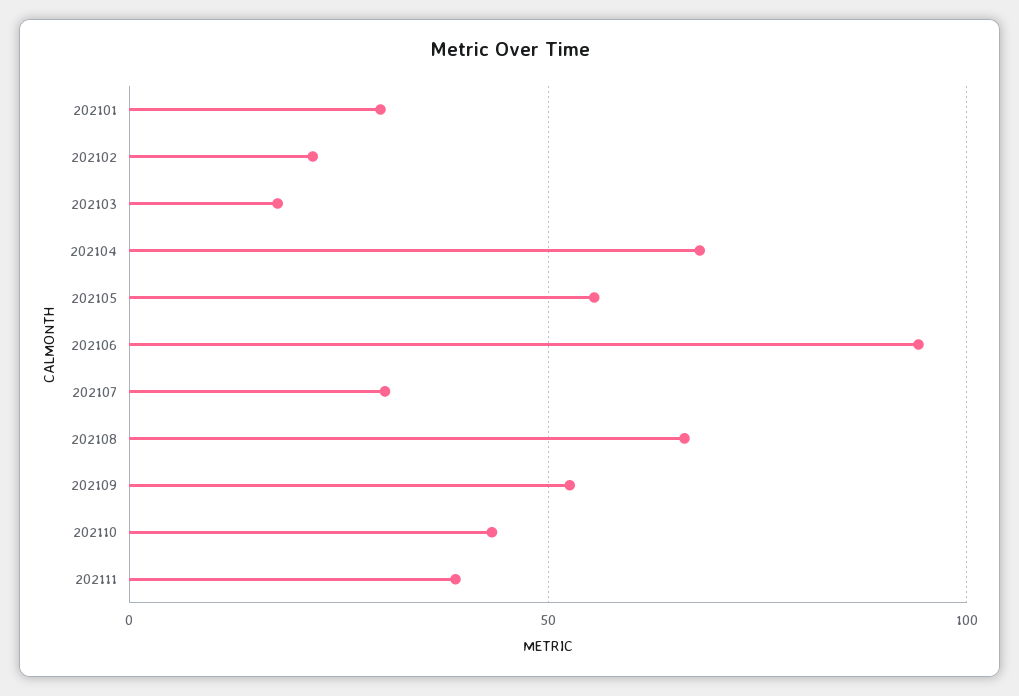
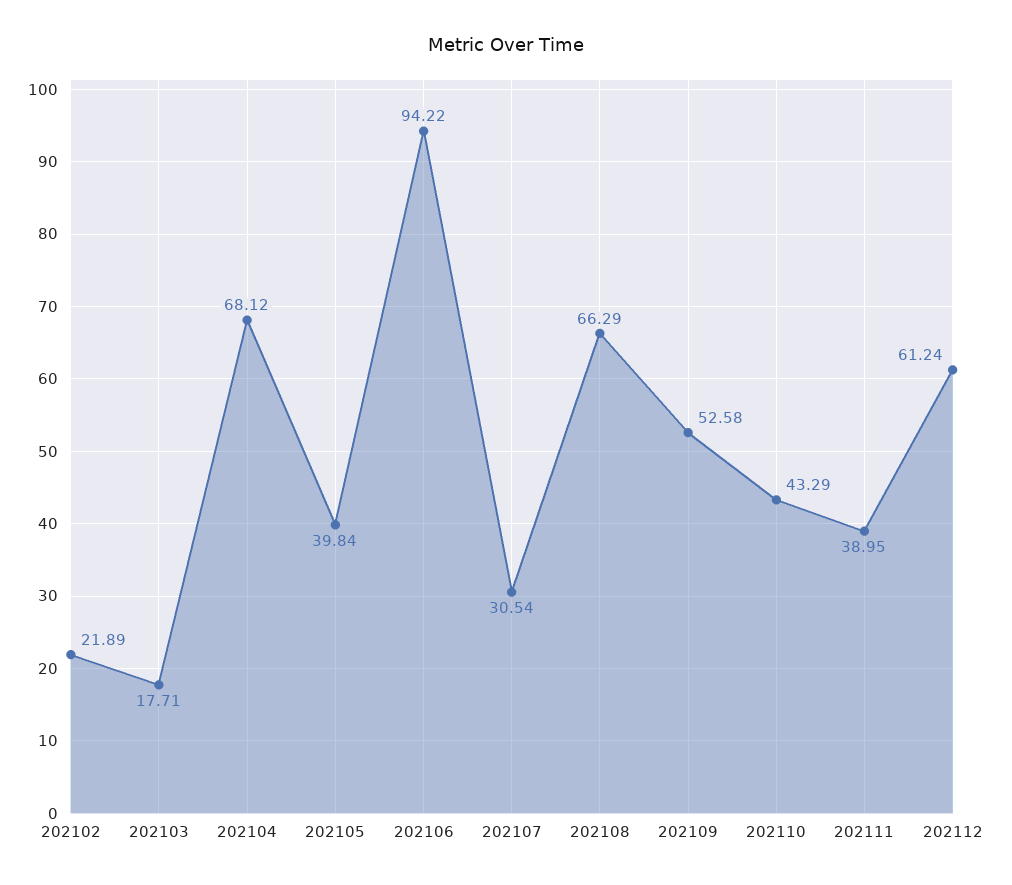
202101: 30 -> none
202105: 55 -> 39.84
202112: none -> 61.24

